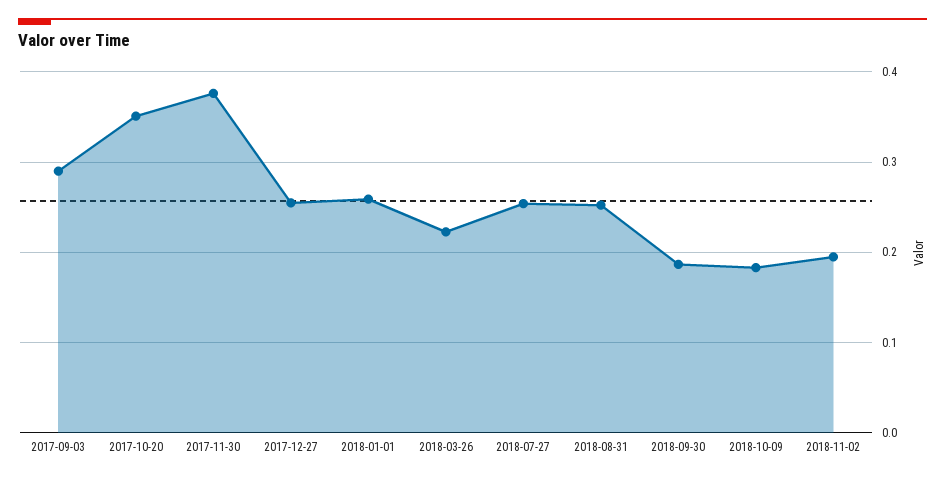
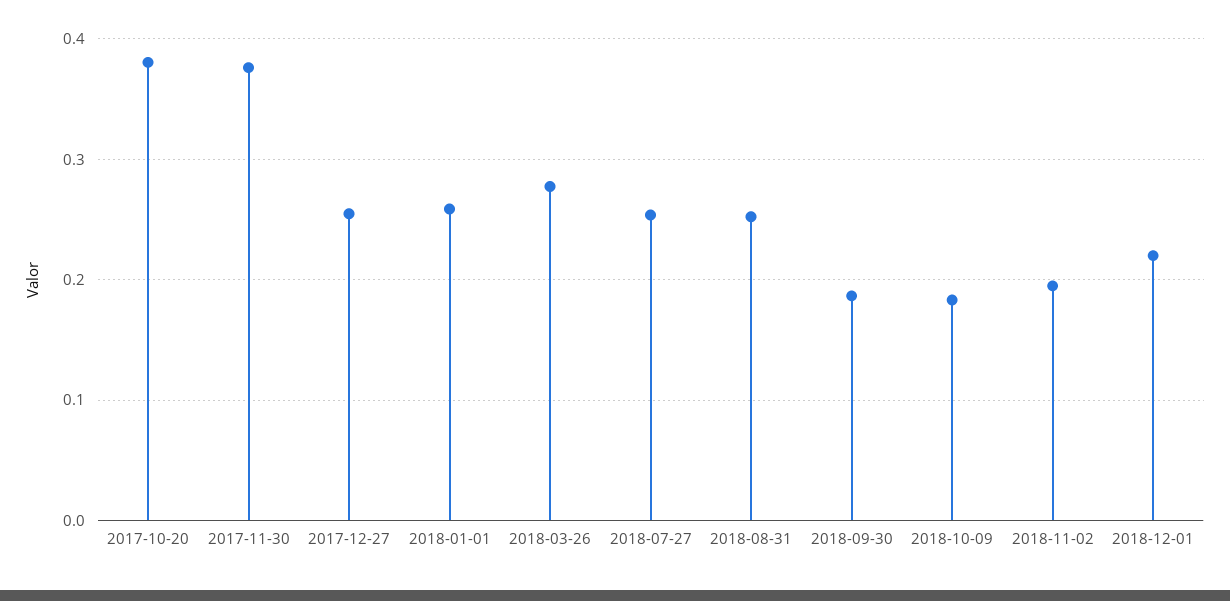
2017-09-03: 0.29 -> none
2017-10-20: 0.35 -> 0.38
2018-03-26: 0.22 -> 0.28
2018-12-01: none -> 0.22

